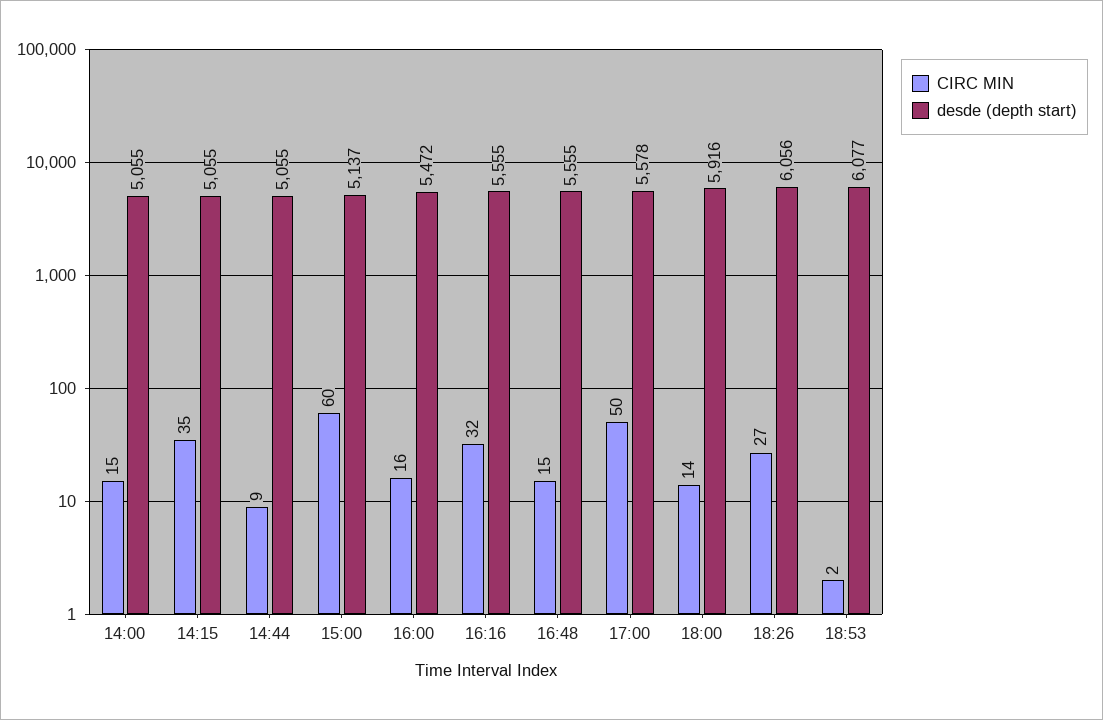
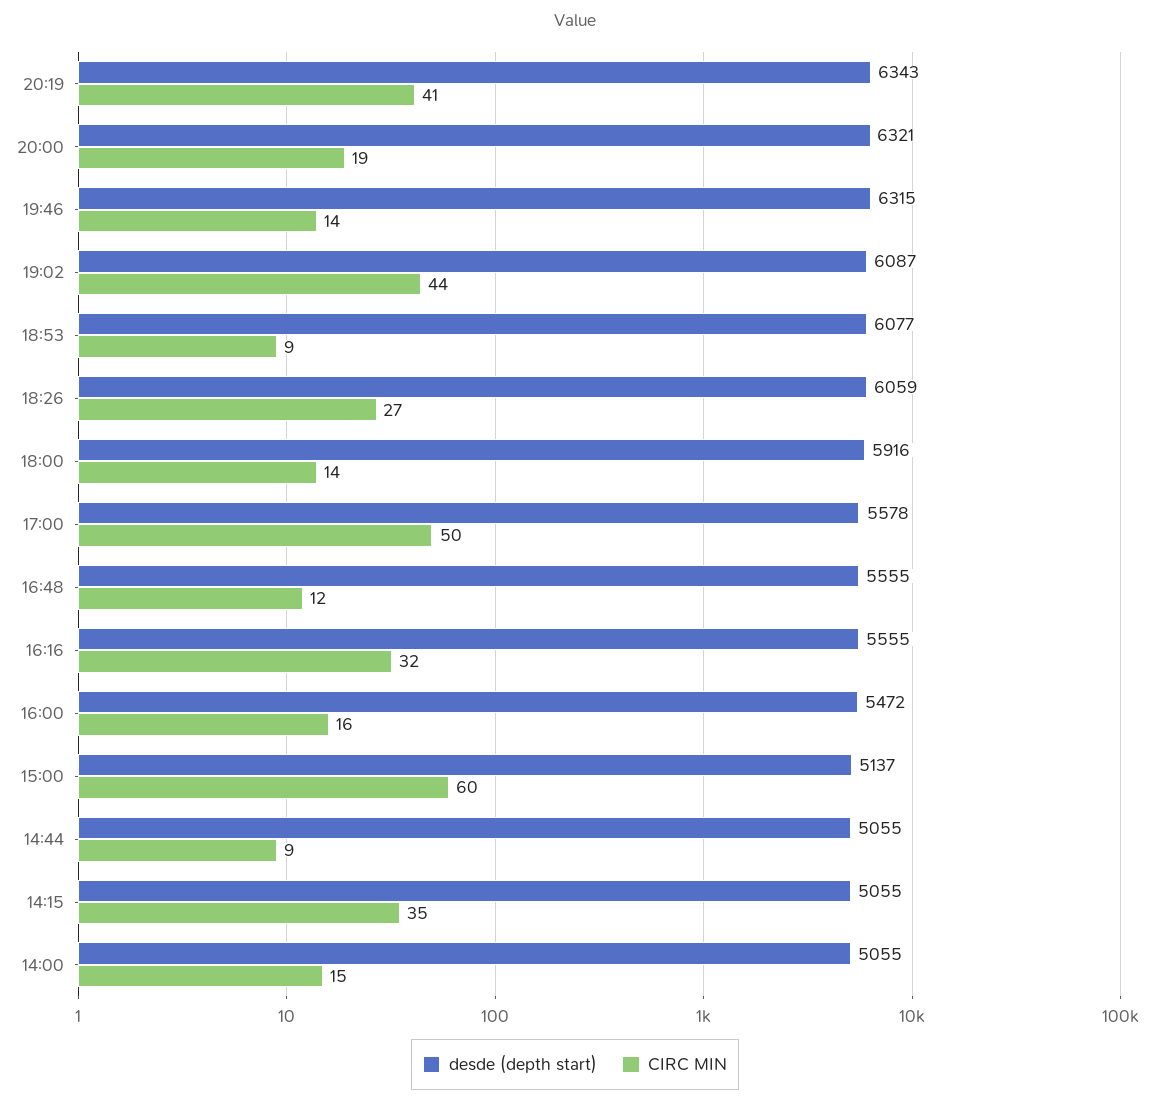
CIRC MIN, 16:48: 15 -> 12
desde (depth start), 18:26: 6056 -> 6059
CIRC MIN, 18:53: 2 -> 9
desde (depth start), 20:19: none -> 6343
CIRC MIN, 20:19: none -> 41
desde (depth start), 20:00: none -> 6321
CIRC MIN, 20:00: none -> 19
desde (depth start), 19:46: none -> 6315
CIRC MIN, 19:46: none -> 14
desde (depth start), 19:02: none -> 6087
CIRC MIN, 19:02: none -> 44

